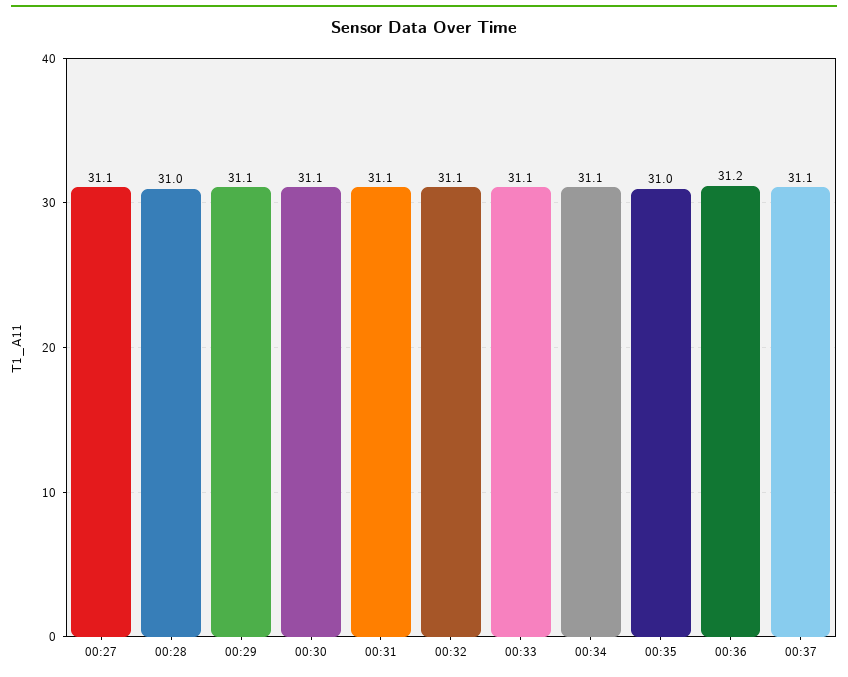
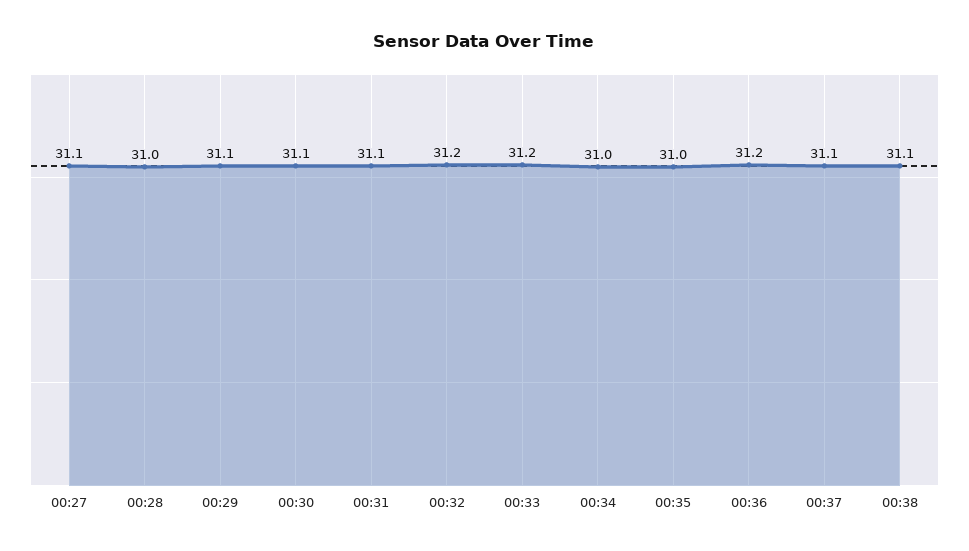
00:32: 31.1 -> 31.2
00:33: 31.1 -> 31.2
00:34: 31.1 -> 31
00:38: none -> 31.1

